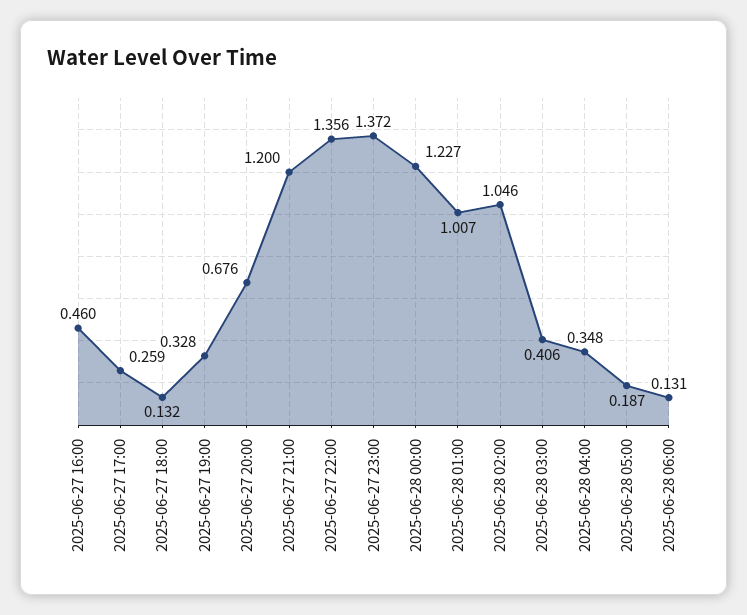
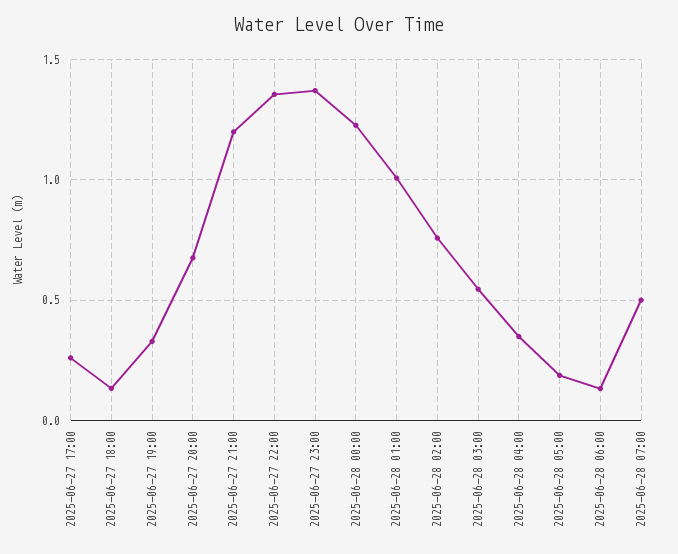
2025-06-27 16:00: 0.46 -> none
2025-06-28 02:00: 1.046 -> 0.75
2025-06-28 03:00: 0.406 -> 0.55
2025-06-28 07:00: none -> 0.5

